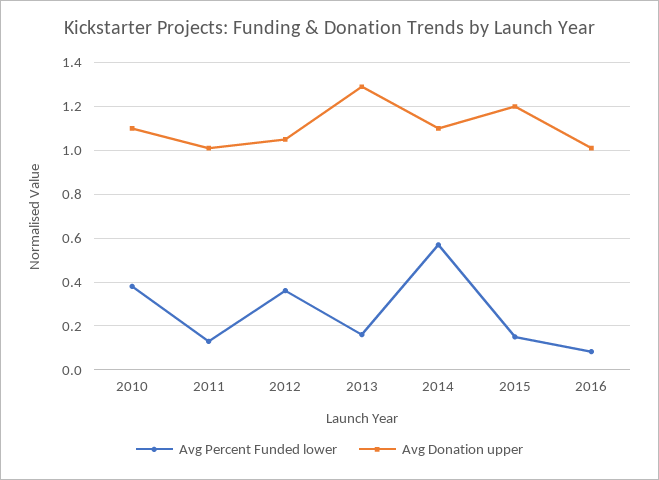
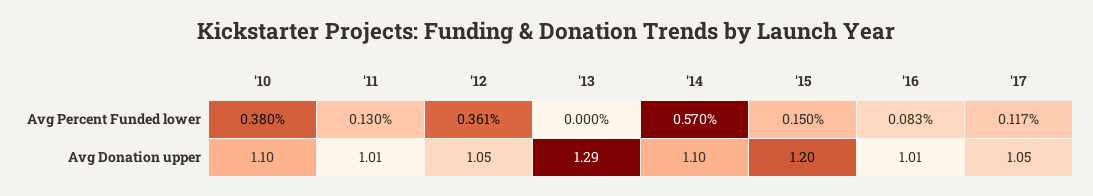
Avg Percent Funded lower, 2013: 0.15 -> 0
Avg Percent Funded lower, '17: none -> 0.117
Avg Donation upper, '17: none -> 1.05

